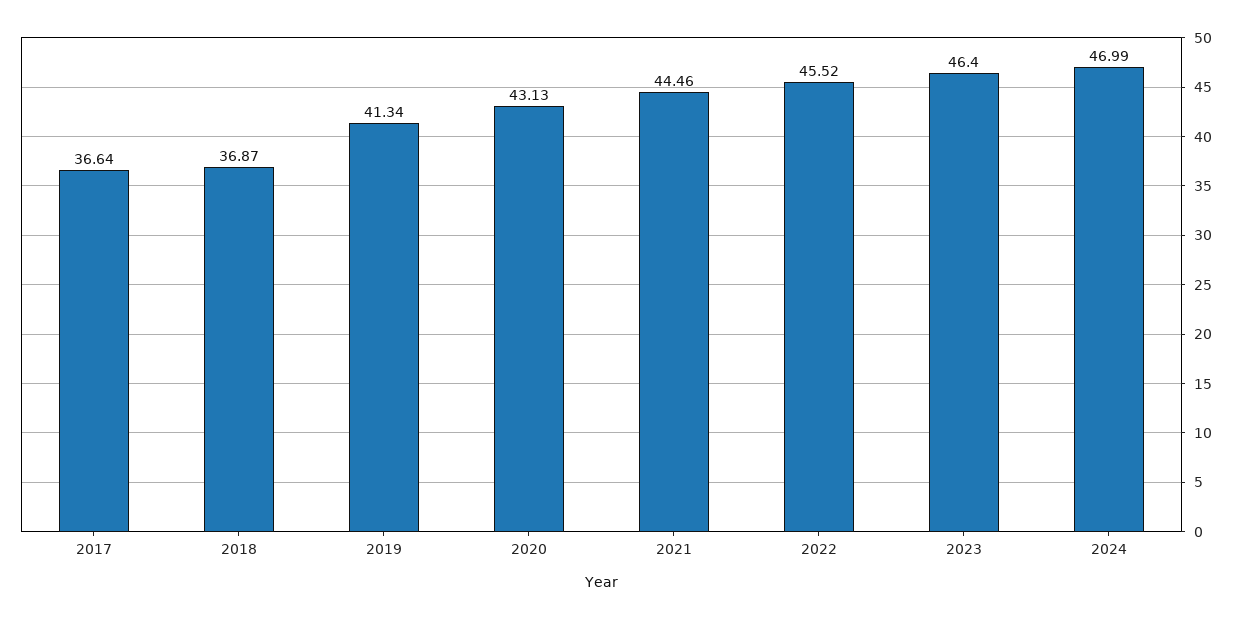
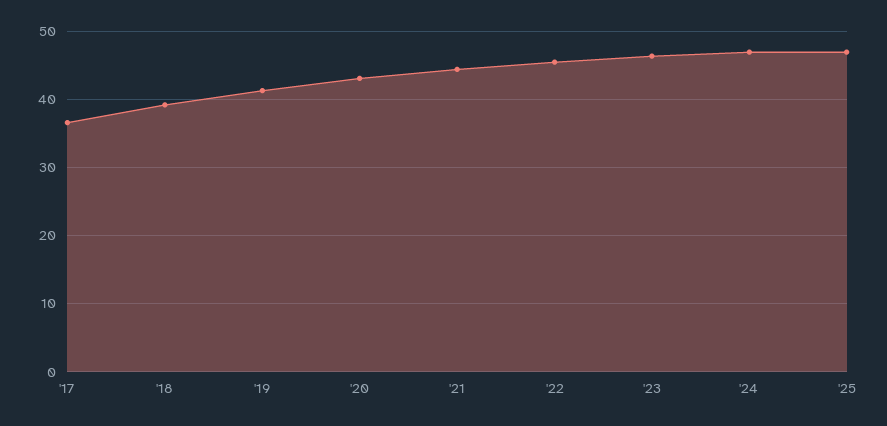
2018: 36.87 -> 39
'25: none -> 47

